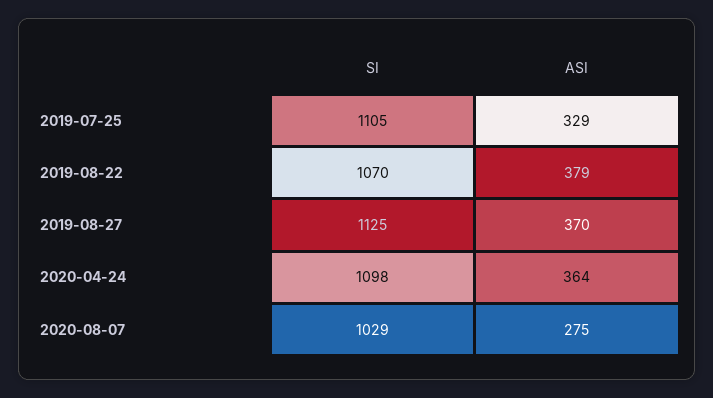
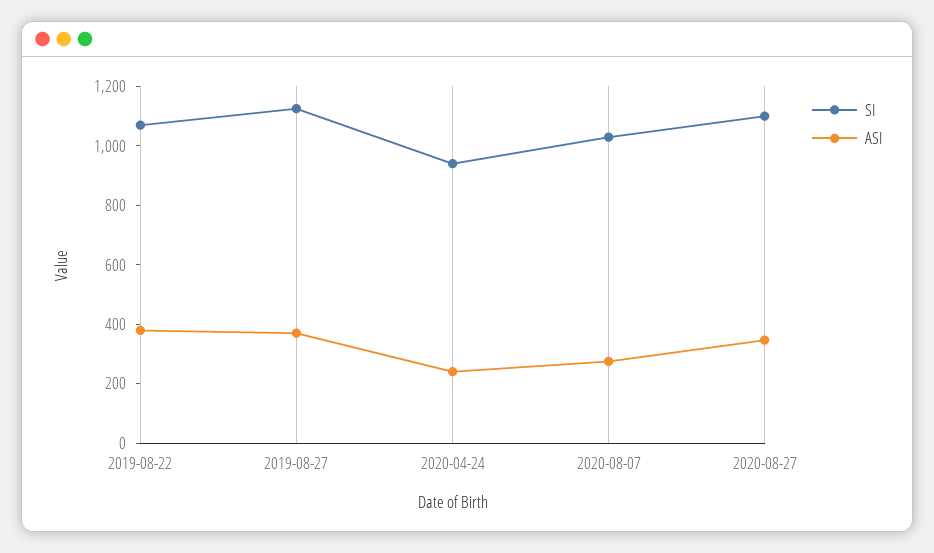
SI, 2019-07-25: 1105 -> none
ASI, 2019-07-25: 329 -> none
SI, 2020-04-24: 1098 -> 950
ASI, 2020-04-24: 364 -> 250
SI, 2020-08-27: none -> 1100
ASI, 2020-08-27: none -> 350

